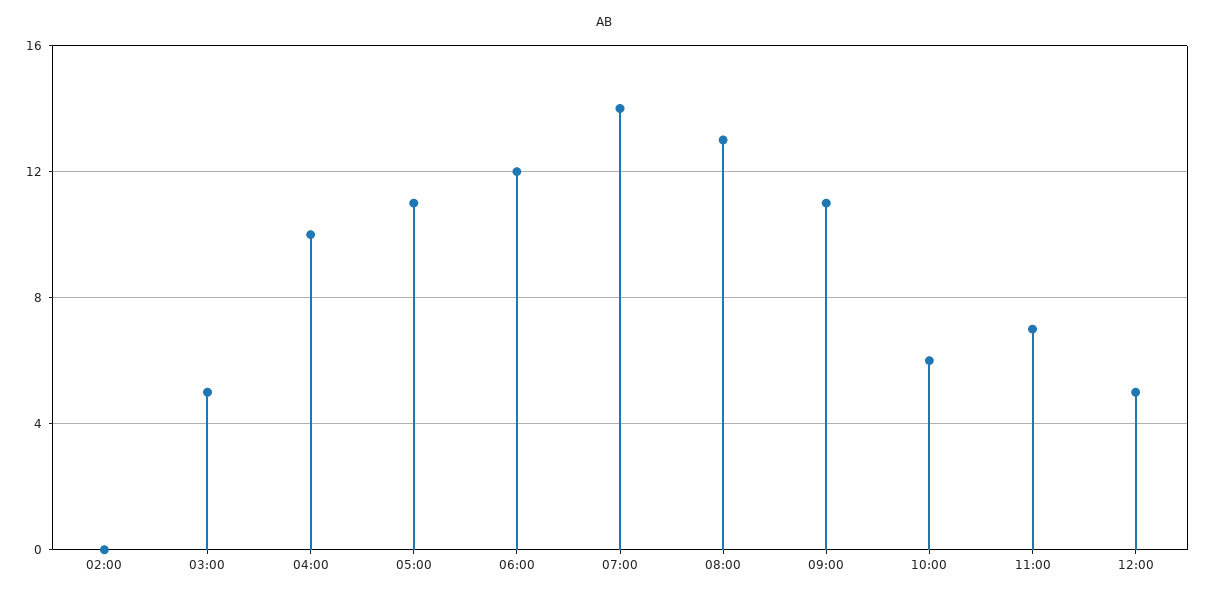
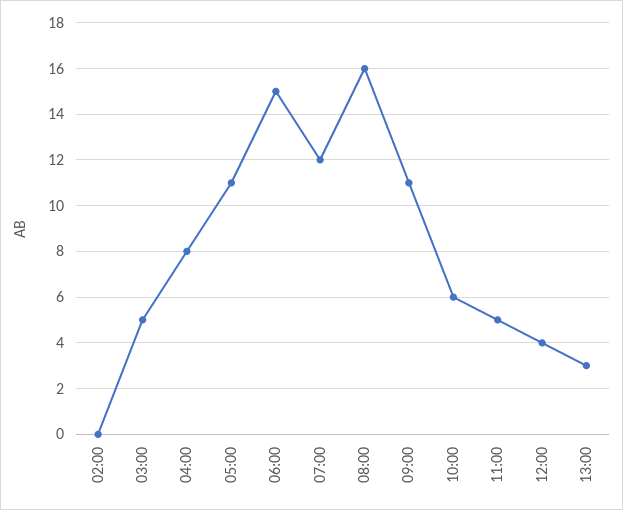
04:00: 10 -> 8
06:00: 12 -> 15
07:00: 14 -> 12
08:00: 13 -> 16
11:00: 7 -> 5
12:00: 5 -> 4
13:00: none -> 3

